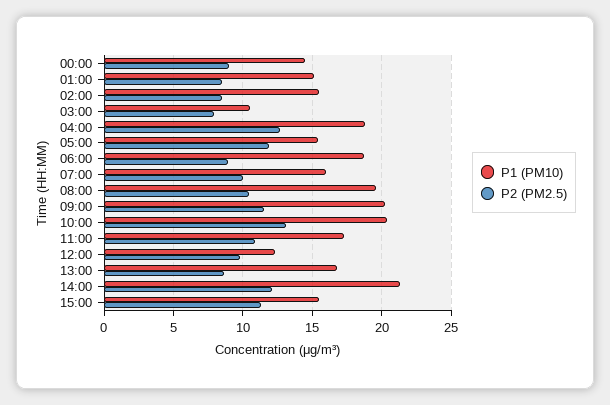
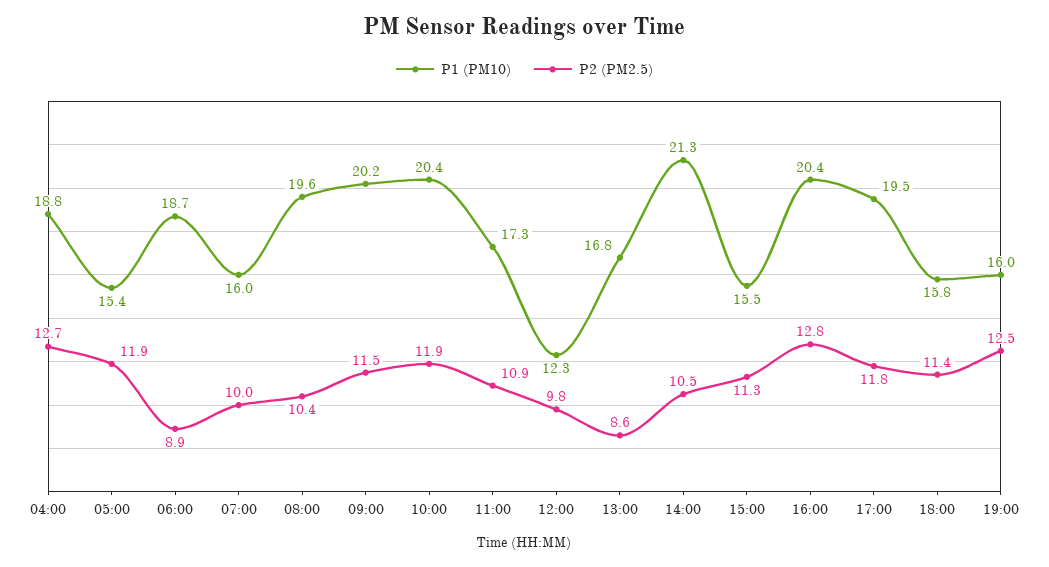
P1 (PM10), 00:00: 14.5 -> none
P2 (PM2.5), 00:00: 9 -> none
P1 (PM10), 01:00: 15 -> none
P2 (PM2.5), 01:00: 8.5 -> none
P1 (PM10), 02:00: 15.5 -> none
P2 (PM2.5), 02:00: 8.5 -> none
P1 (PM10), 03:00: 10.5 -> none
P2 (PM2.5), 03:00: 8 -> none
P2 (PM2.5), 10:00: 13 -> 11.9
P2 (PM2.5), 14:00: 12 -> 10.5
P1 (PM10), 16:00: none -> 20.4
P2 (PM2.5), 16:00: none -> 12.8
P1 (PM10), 17:00: none -> 19.5
P2 (PM2.5), 17:00: none -> 11.8
P1 (PM10), 18:00: none -> 15.8
P2 (PM2.5), 18:00: none -> 11.4
P1 (PM10), 19:00: none -> 16
P2 (PM2.5), 19:00: none -> 12.5

